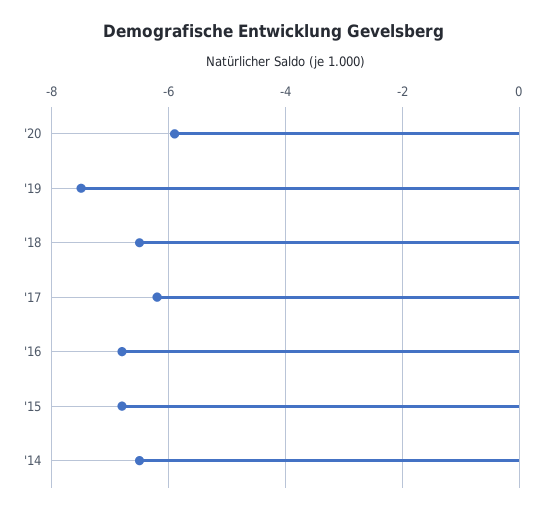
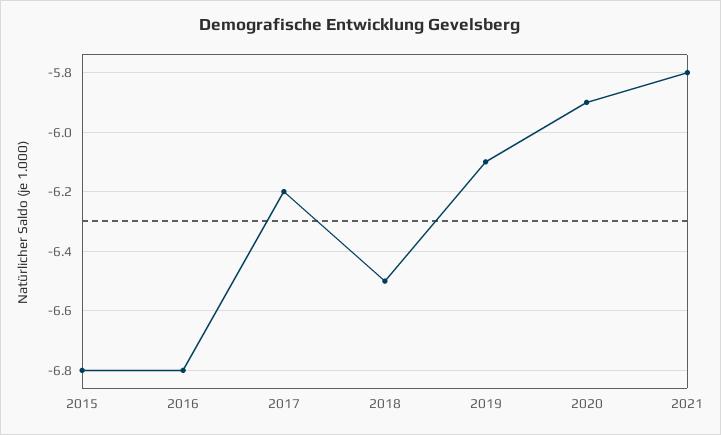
'19: -7.5 -> -6.1
'14: -6.5 -> none
2021: none -> -5.8

